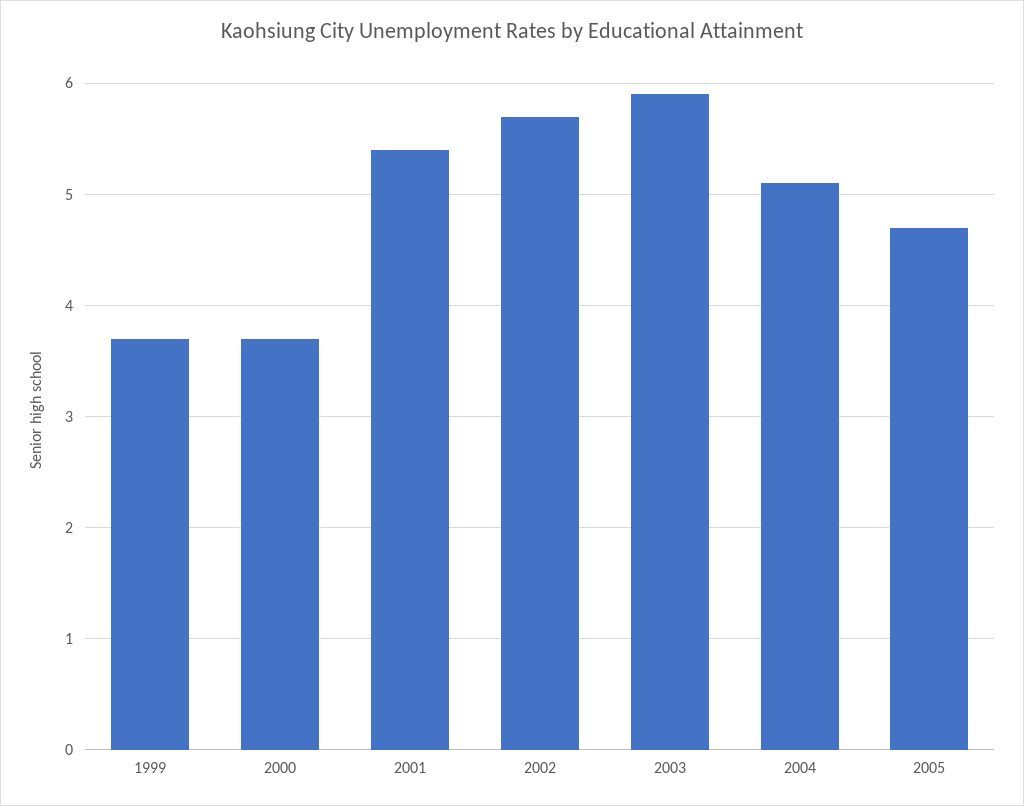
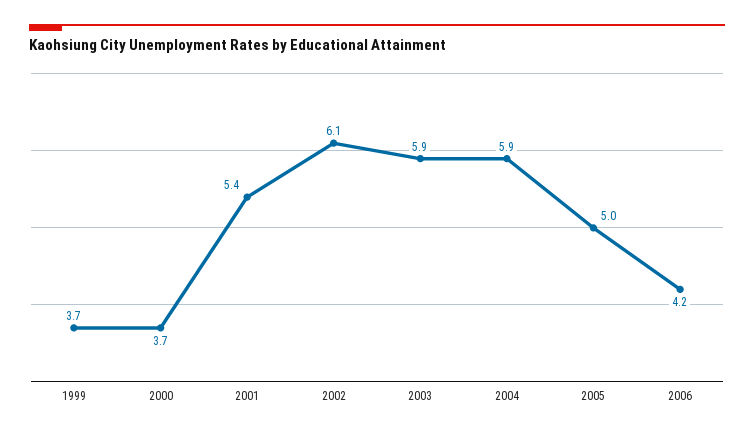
2002: 5.7 -> 6.1
2004: 5.1 -> 5.9
2005: 4.7 -> 5
2006: none -> 4.2

